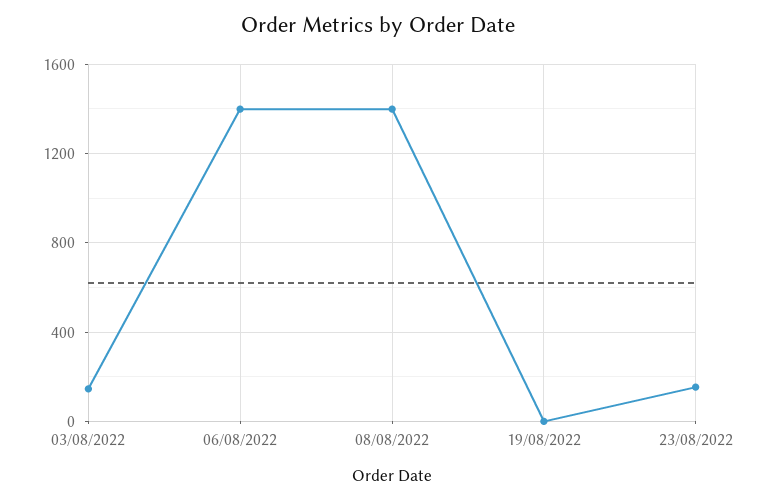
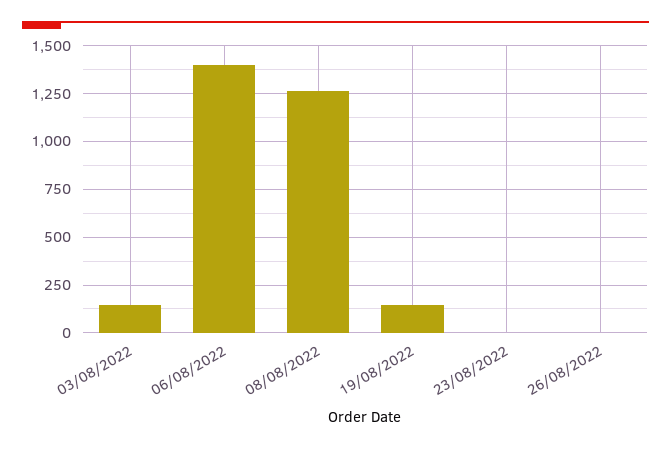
08/08/2022: 1400 -> 1250
19/08/2022: 0 -> 150
23/08/2022: 150 -> 0
26/08/2022: none -> 0

